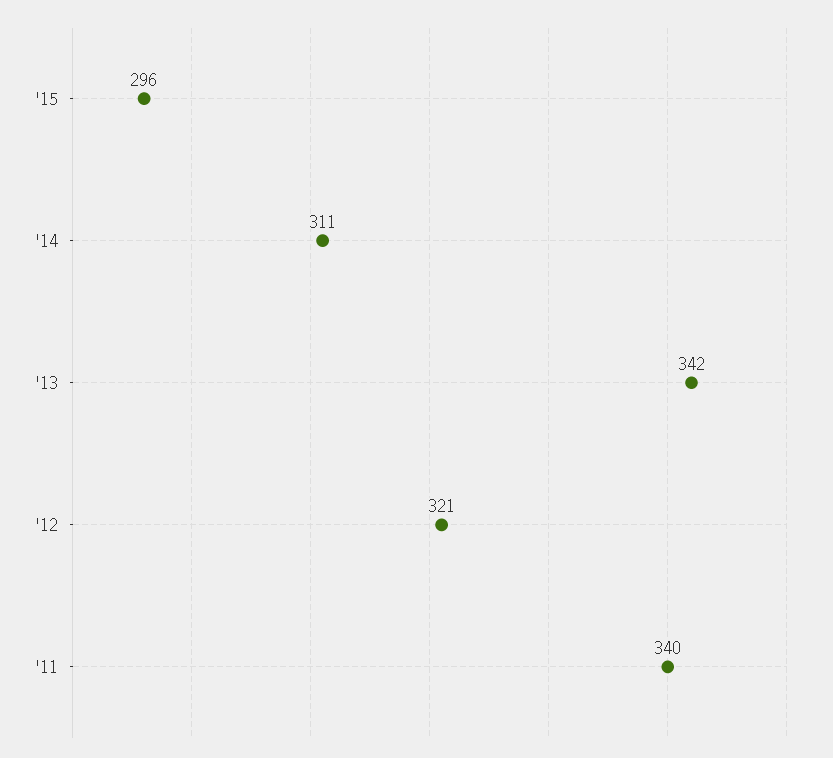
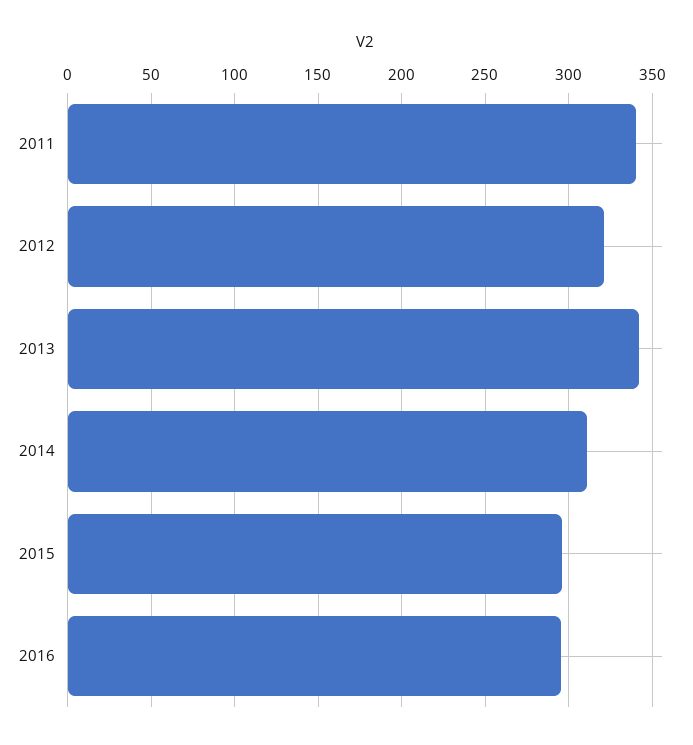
2016: none -> 295

